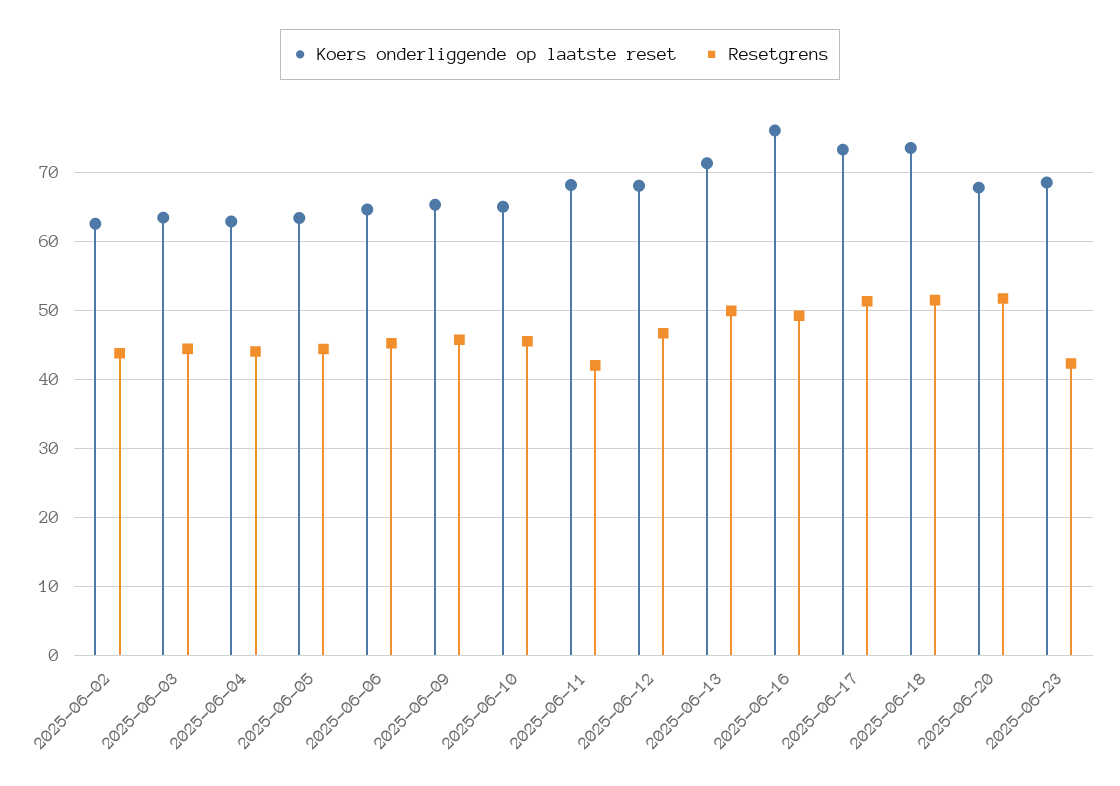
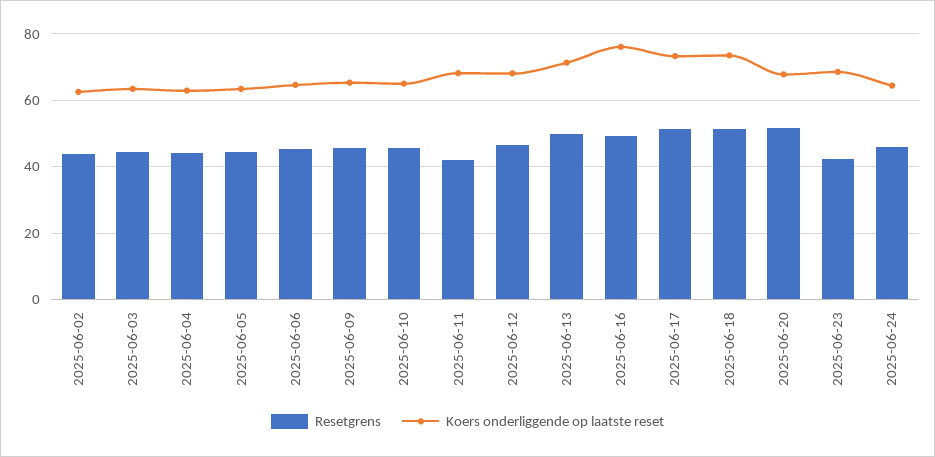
Resetgrens, 2025-06-24: none -> 46
Koers onderliggende op laatste reset, 2025-06-24: none -> 64

